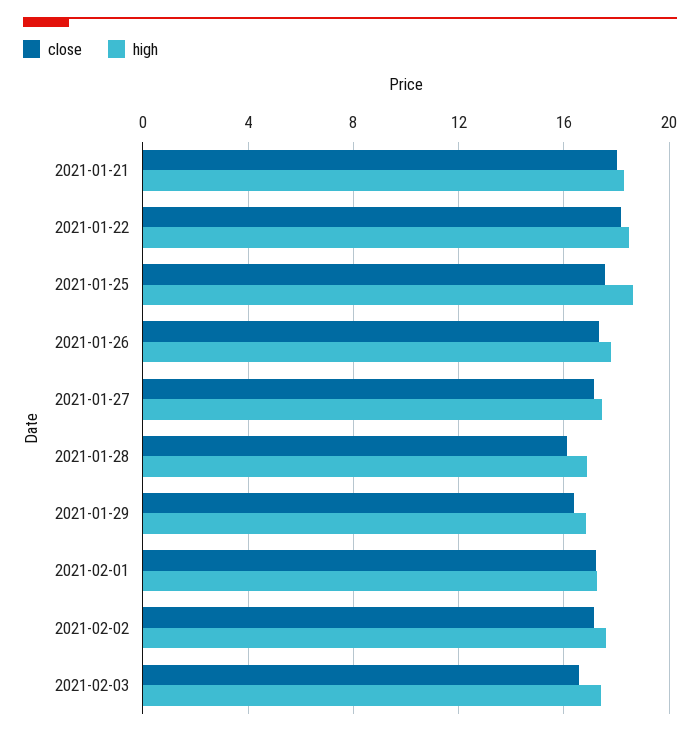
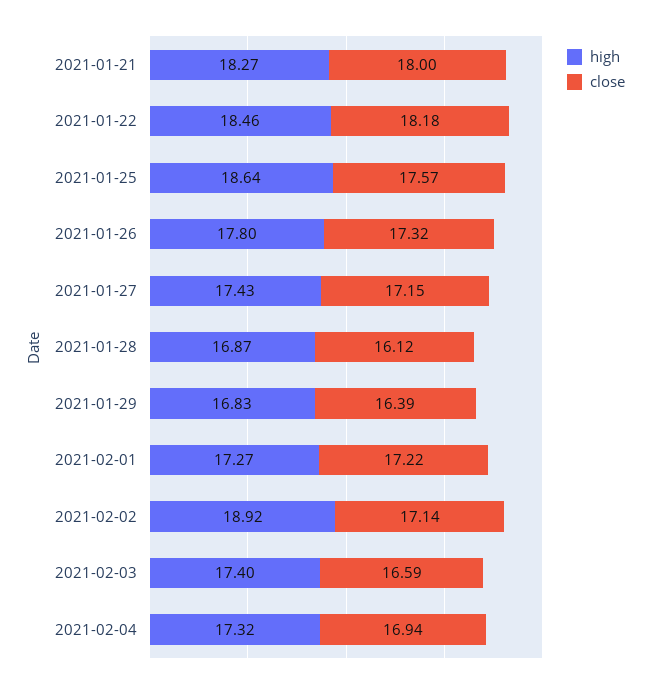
high, 2021-02-02: 17.5 -> 18.92
high, 2021-02-04: none -> 17.32
close, 2021-02-04: none -> 16.94

